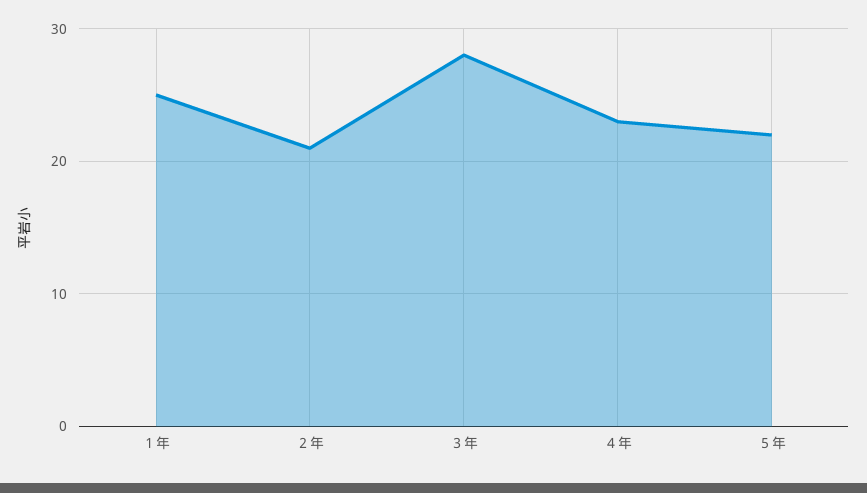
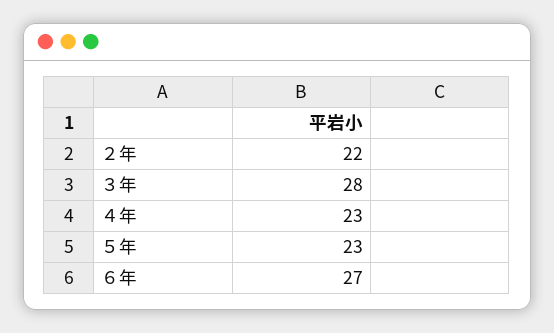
１年: 25 -> none
２年: 21 -> 22
５年: 22 -> 23
６年: none -> 27

